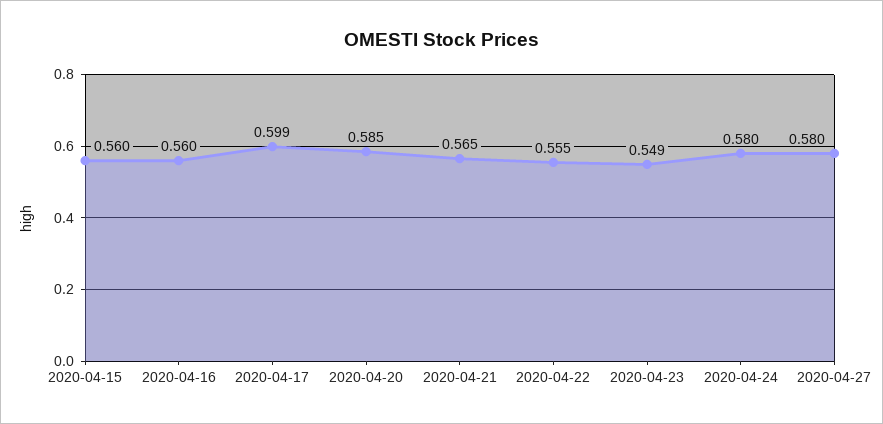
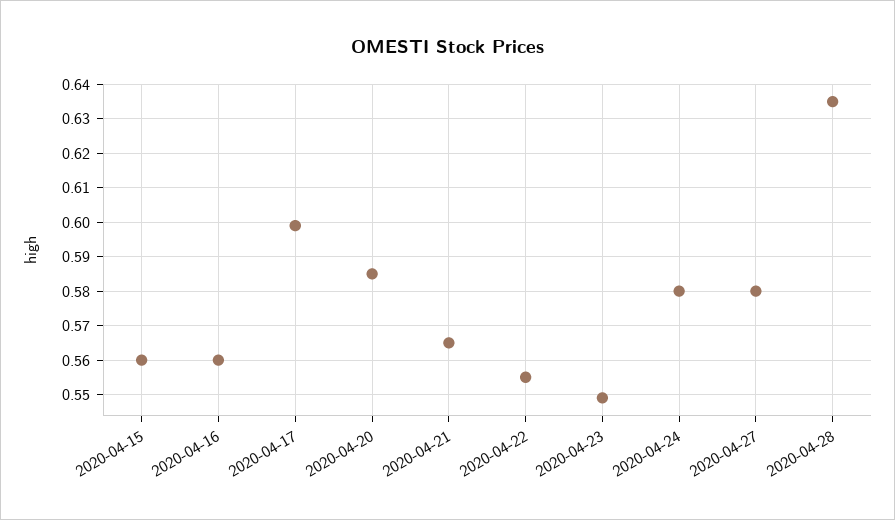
2020-04-28: none -> 0.635

